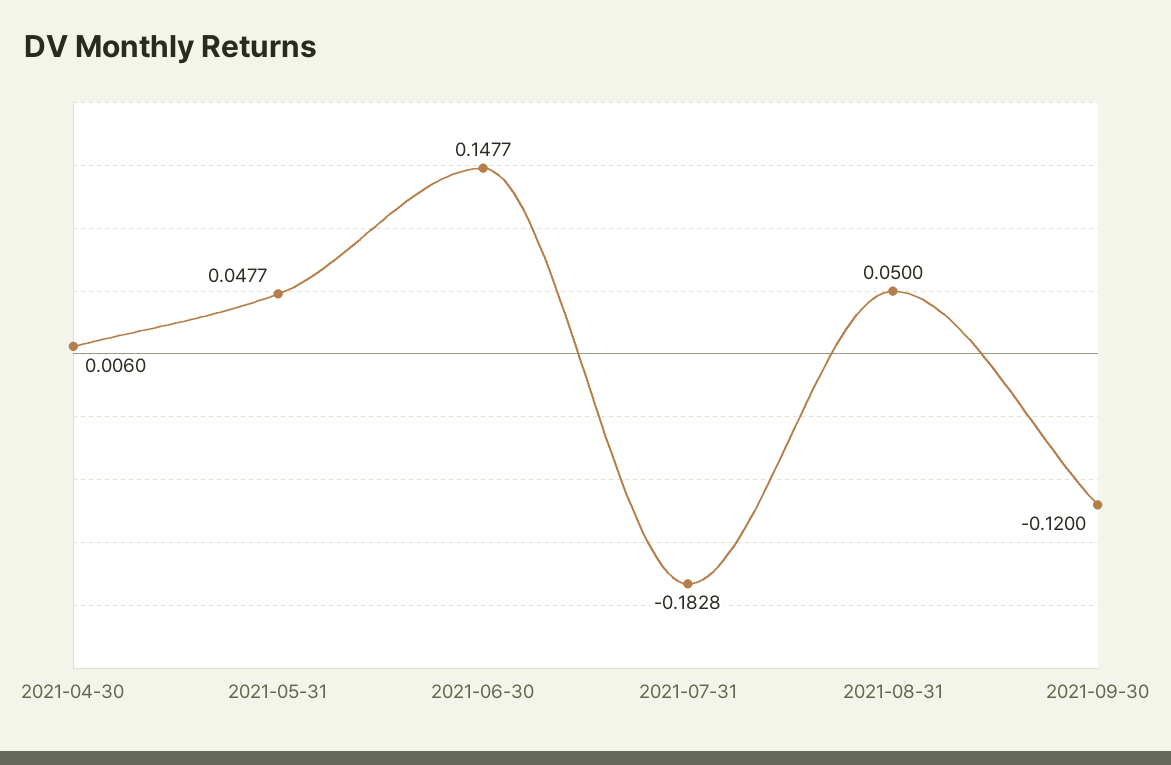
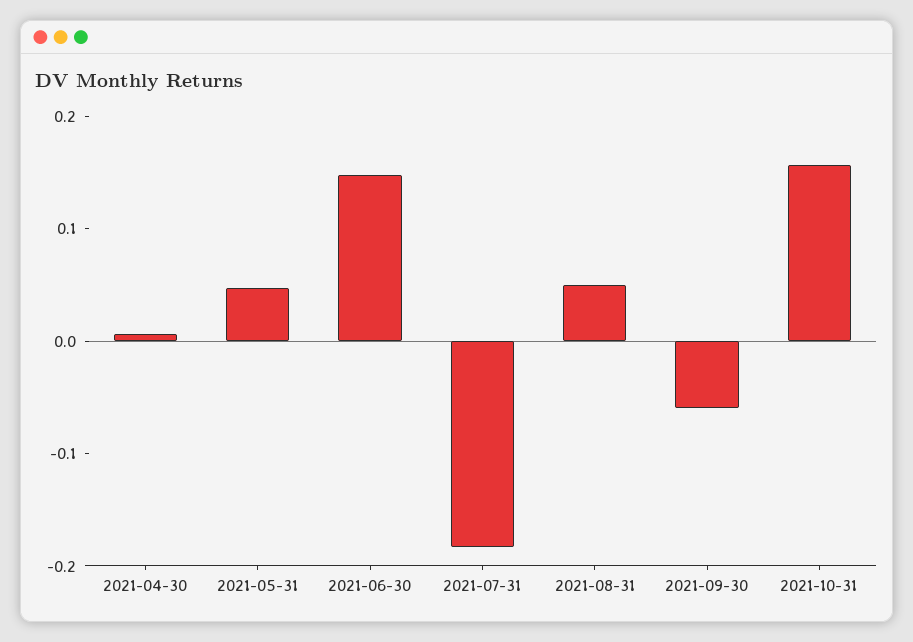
2021-09-30: -0.12 -> -0.06
2021-10-31: none -> 0.16

